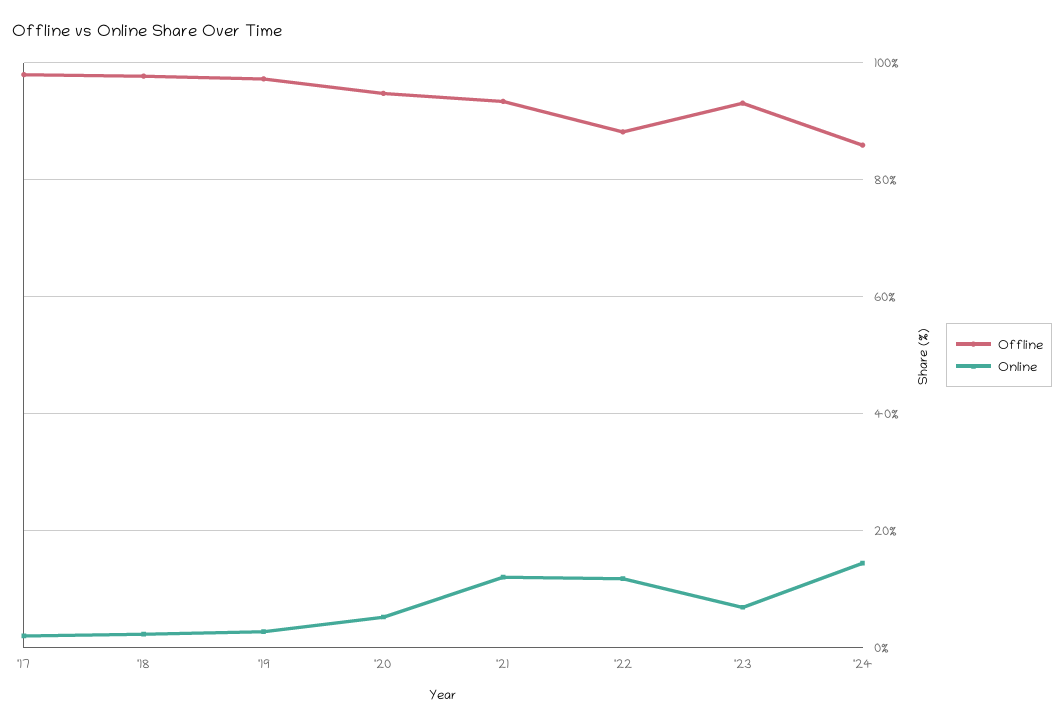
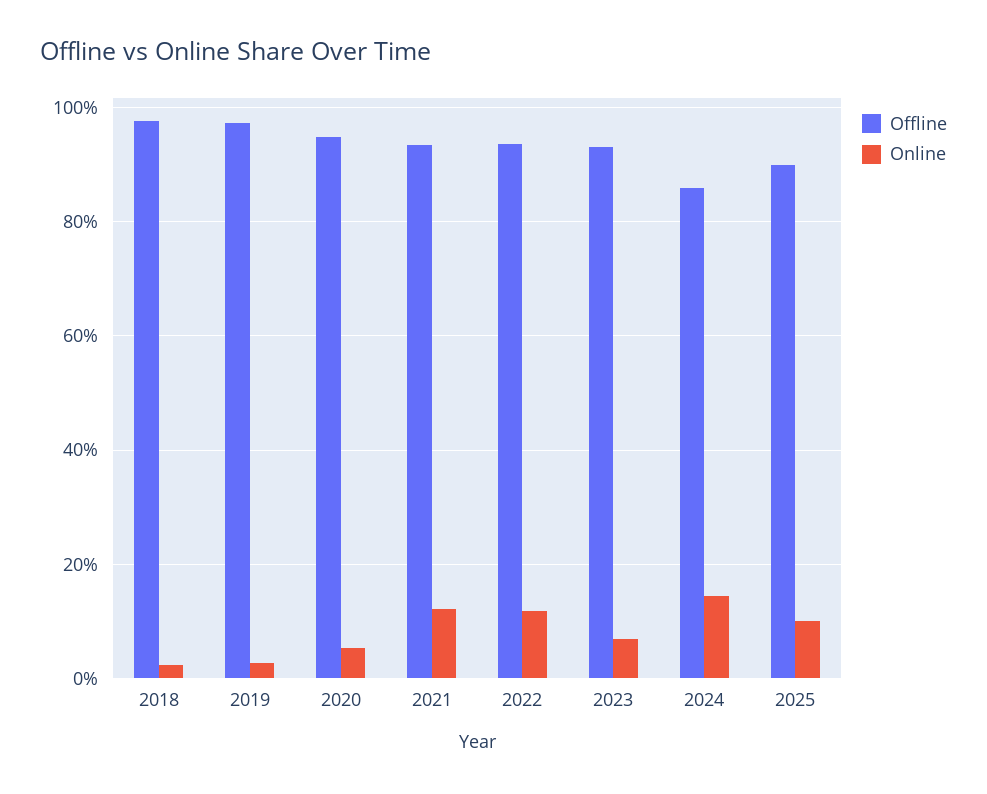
Offline, '17: 98 -> none
Online, '17: 2 -> none
Offline, '22: 88 -> 94
Offline, 2025: none -> 90
Online, 2025: none -> 10

